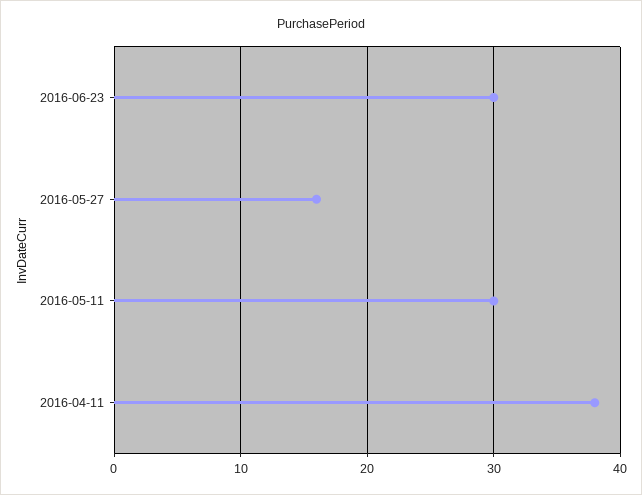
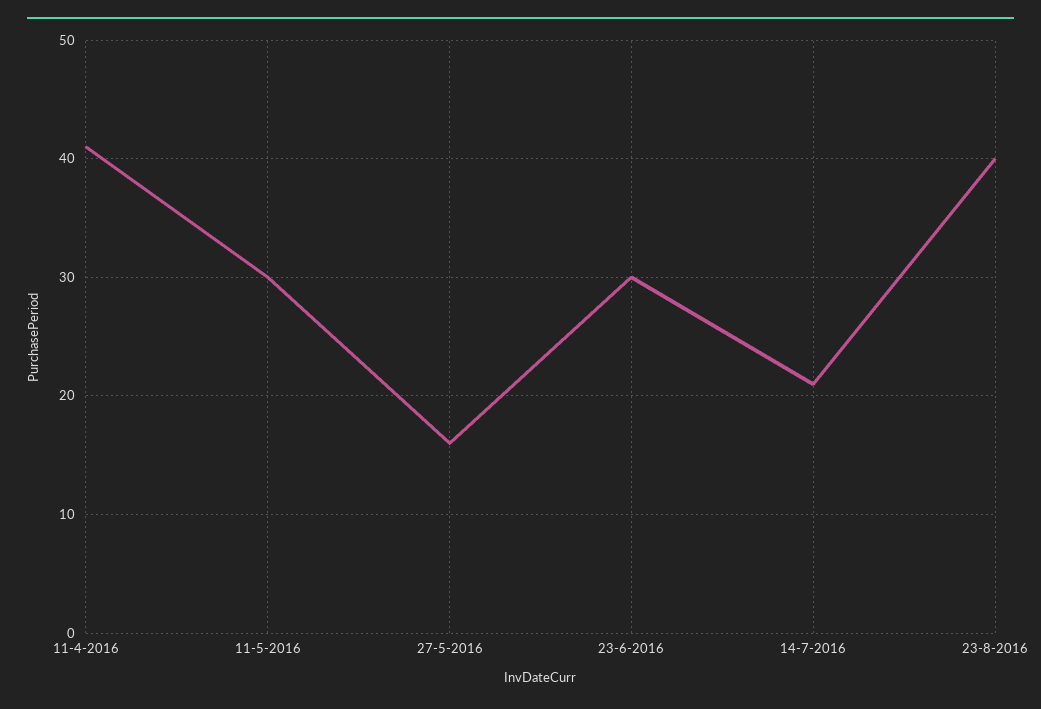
2016-04-11: 38 -> 41
14-7-2016: none -> 21
23-8-2016: none -> 40

